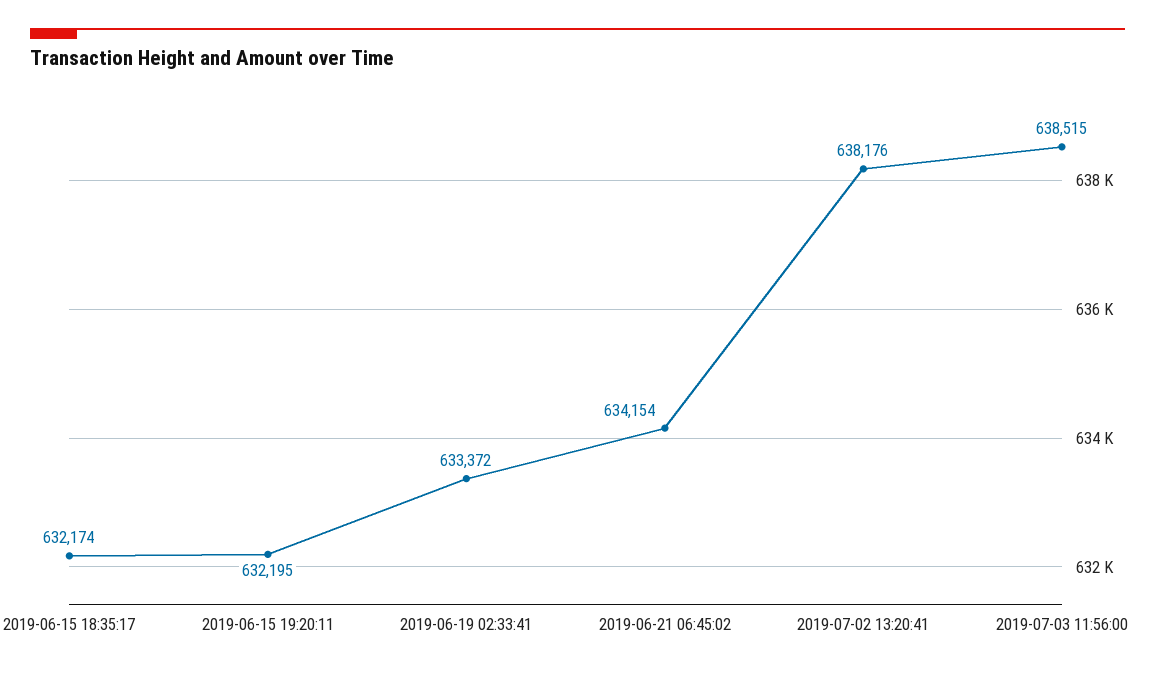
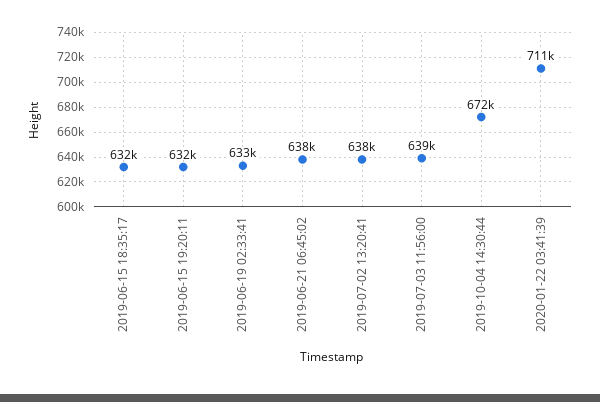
2019-06-21 06:45:02: 634154 -> 638000
2019-10-04 14:30:44: none -> 672000
2020-01-22 03:41:39: none -> 711000

